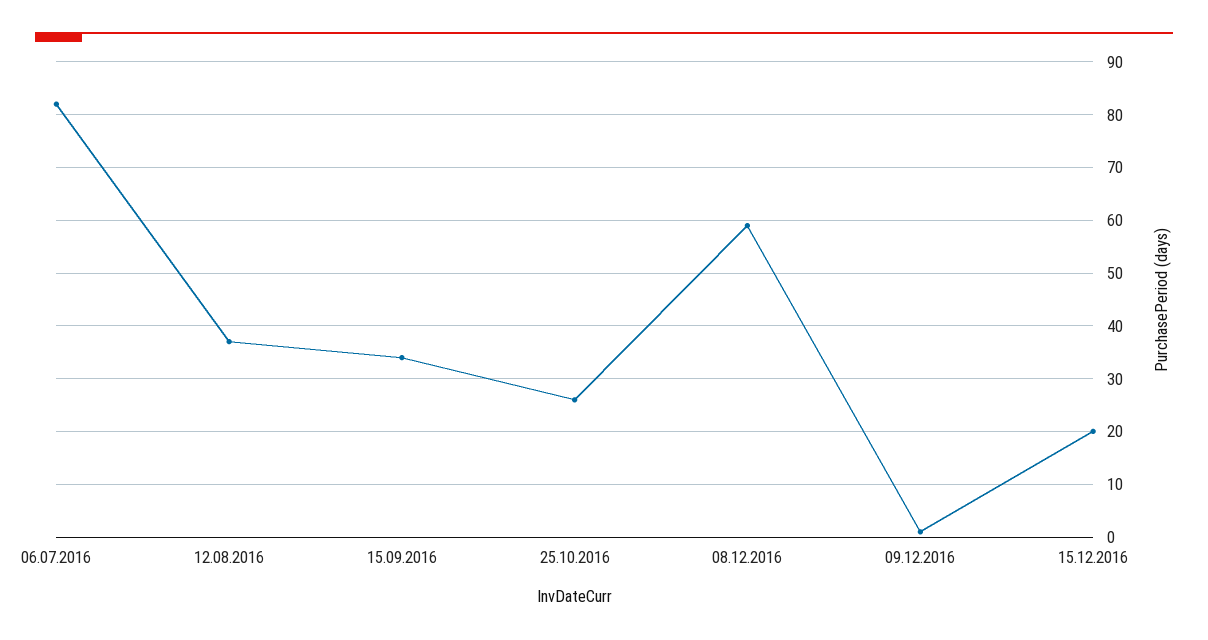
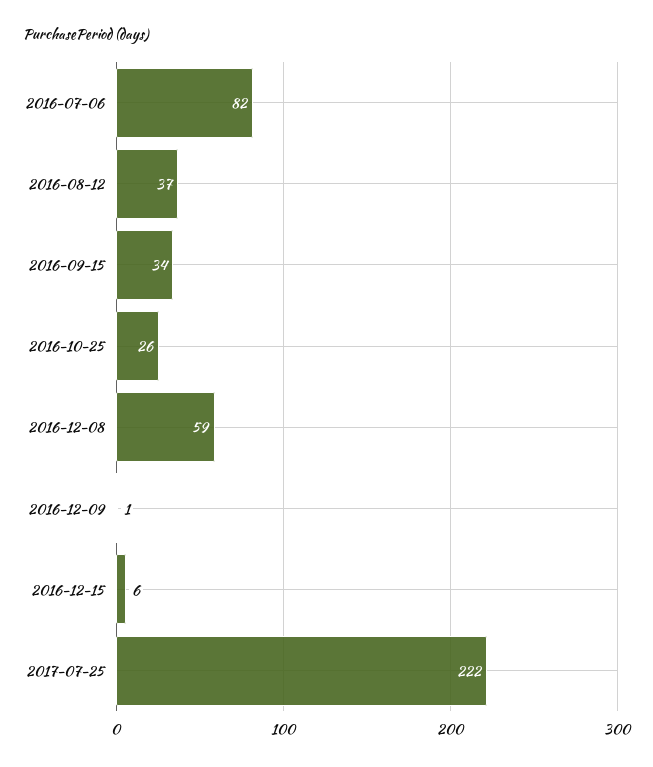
15.12.2016: 20 -> 6
2017-07-25: none -> 222

